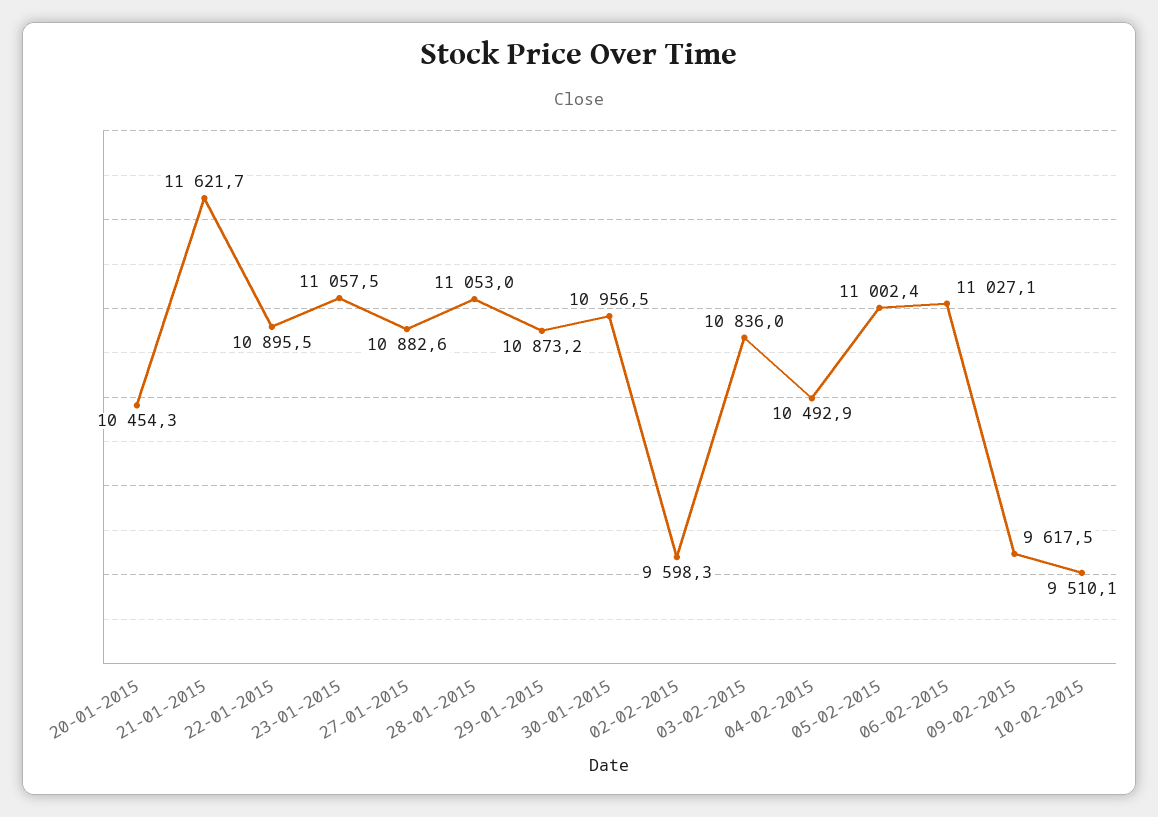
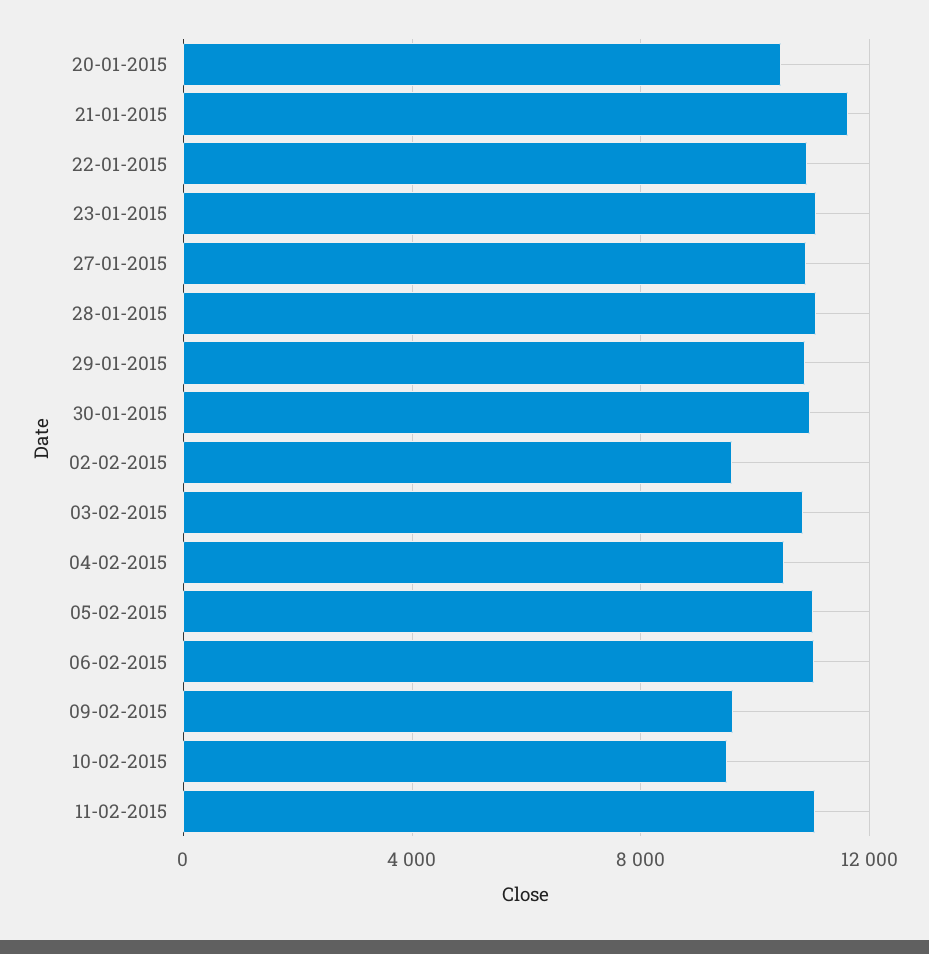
11-02-2015: none -> 11000

